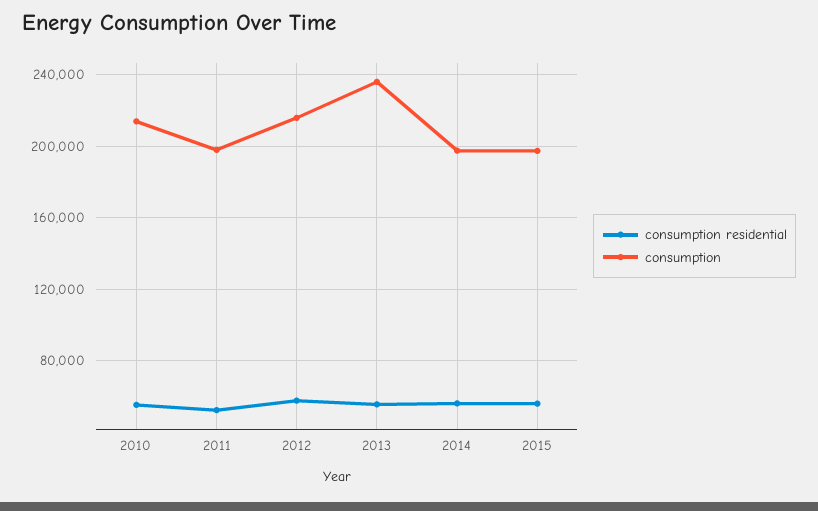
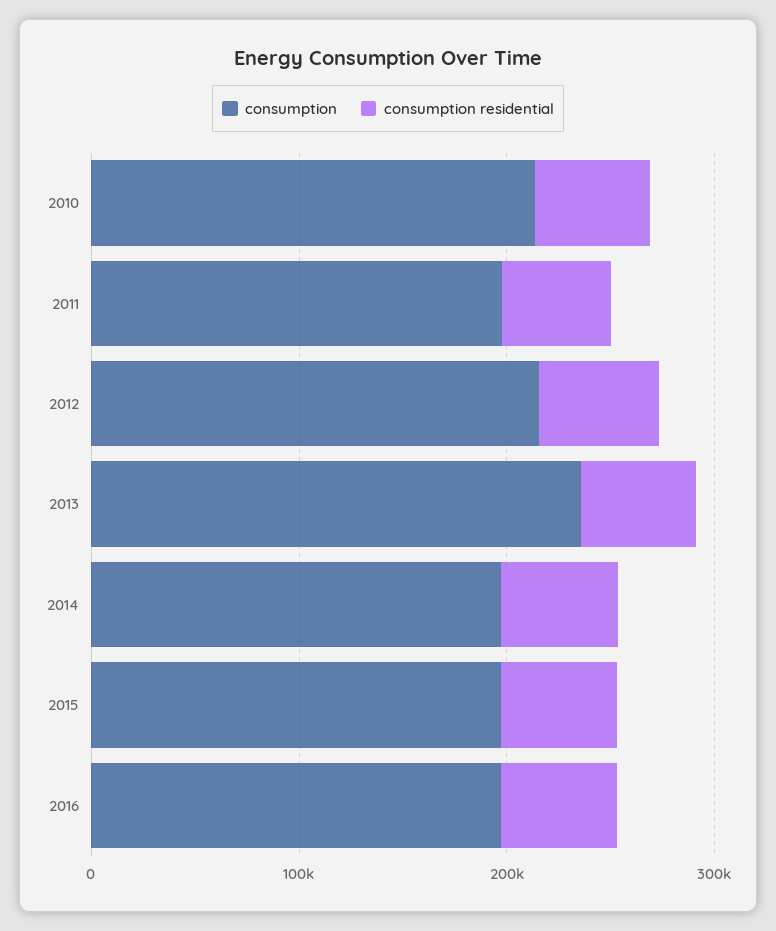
consumption, 2016: none -> 200000
consumption residential, 2016: none -> 60000

